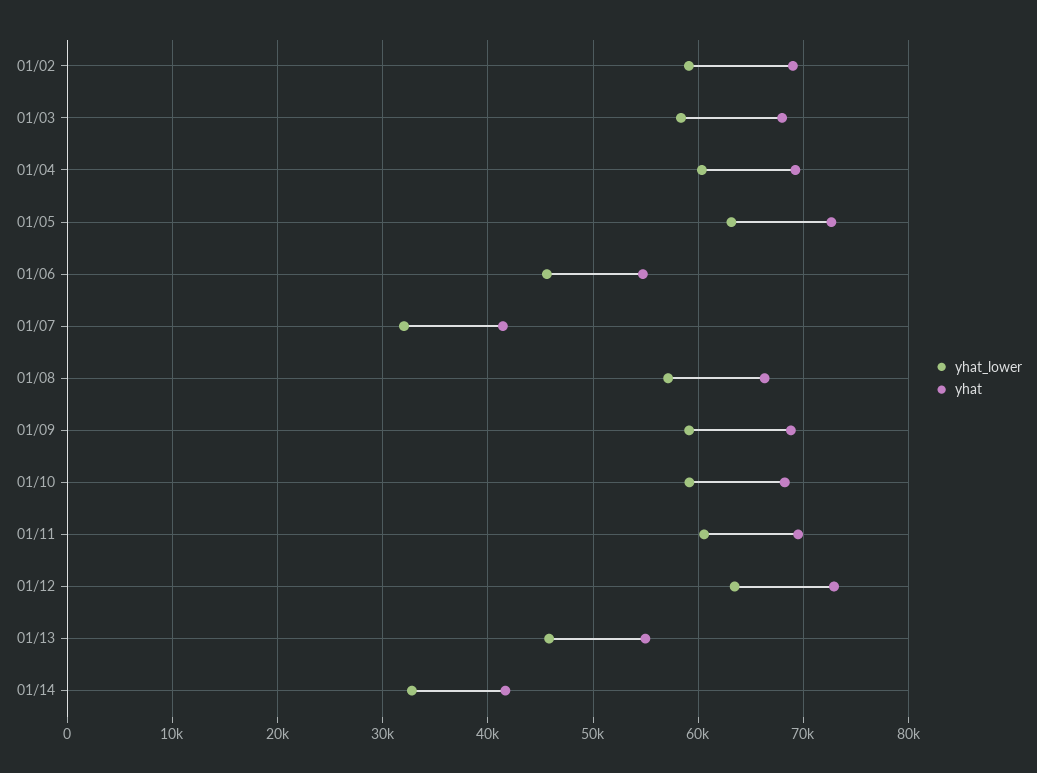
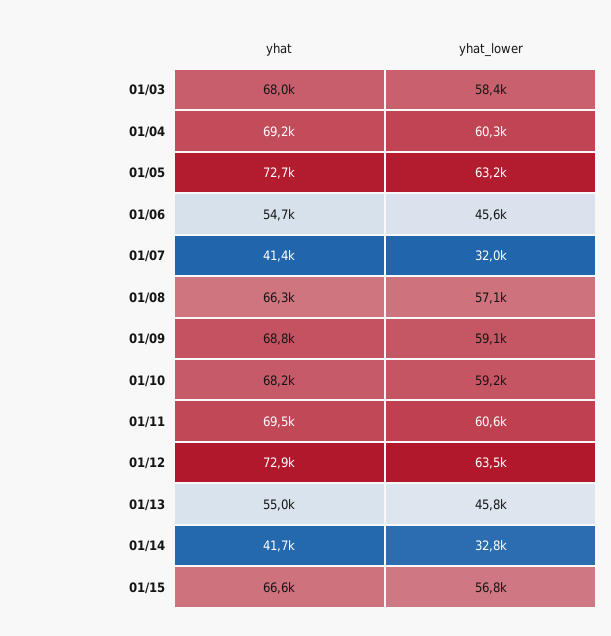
yhat_lower, 01/02: 59000 -> none
yhat, 01/02: 69000 -> none
yhat, 01/15: none -> 66600
yhat_lower, 01/15: none -> 56800

